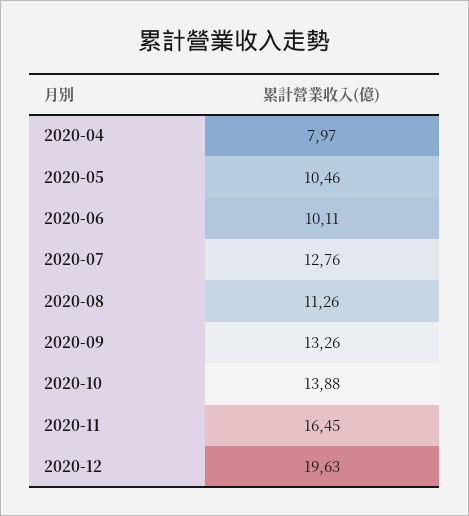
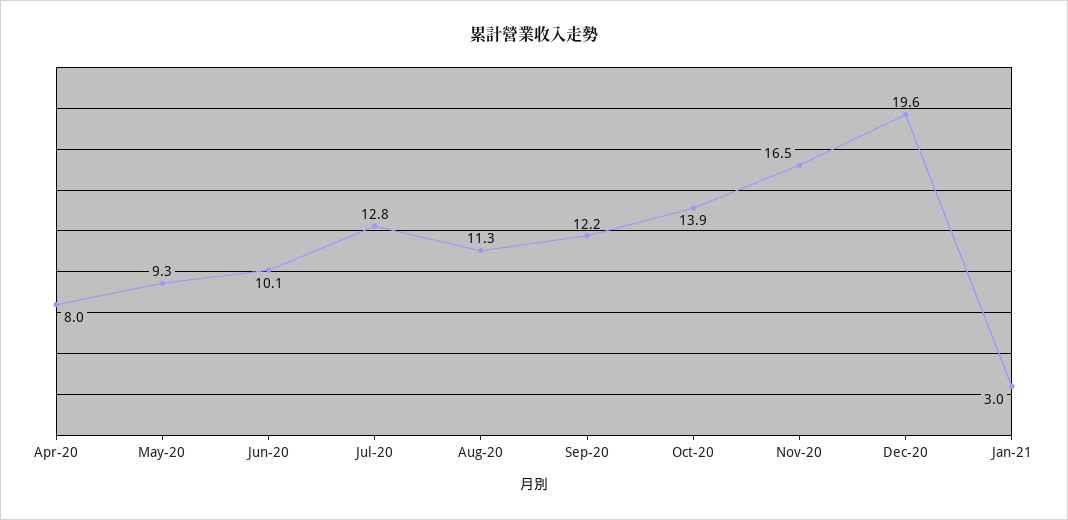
2020-05: 10.46 -> 9.3
2020-09: 13.26 -> 12.2
Jan-21: none -> 3

